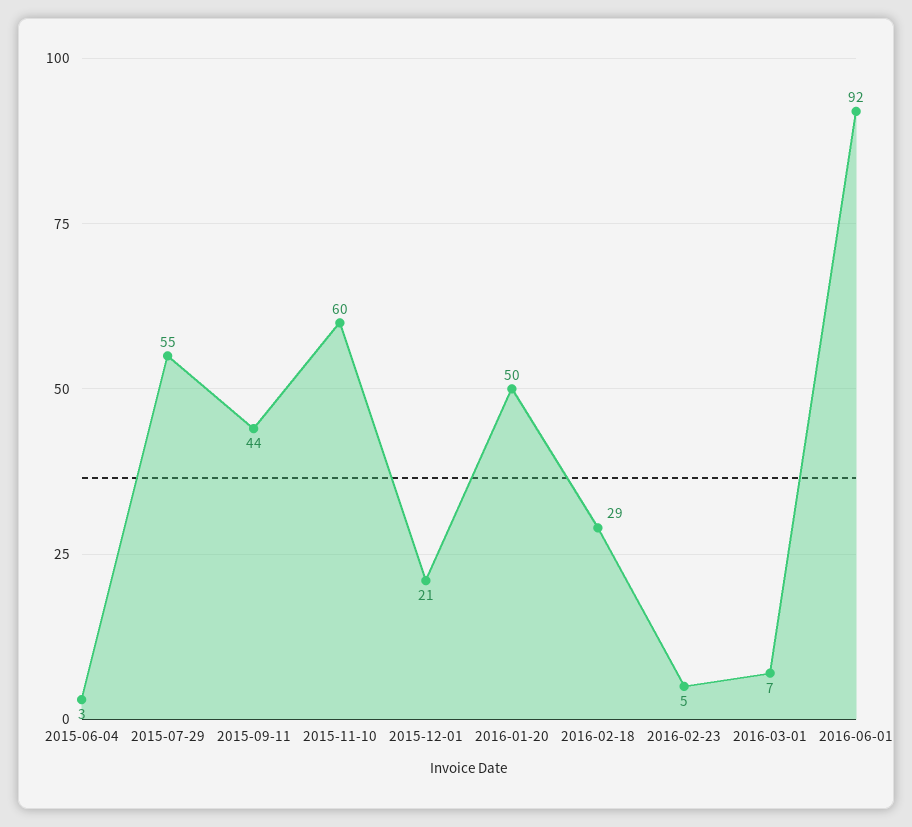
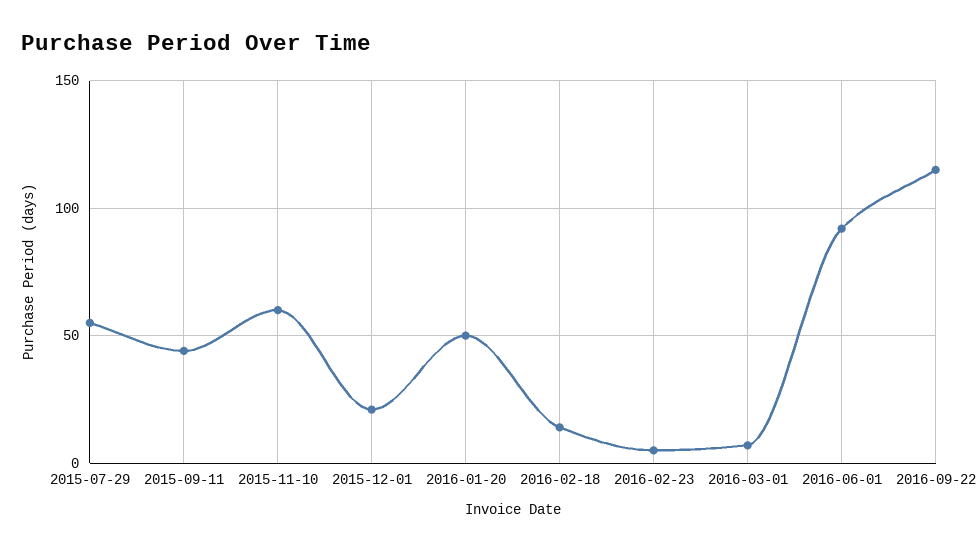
2015-06-04: 3 -> none
2016-02-18: 29 -> 15
2016-09-22: none -> 115

